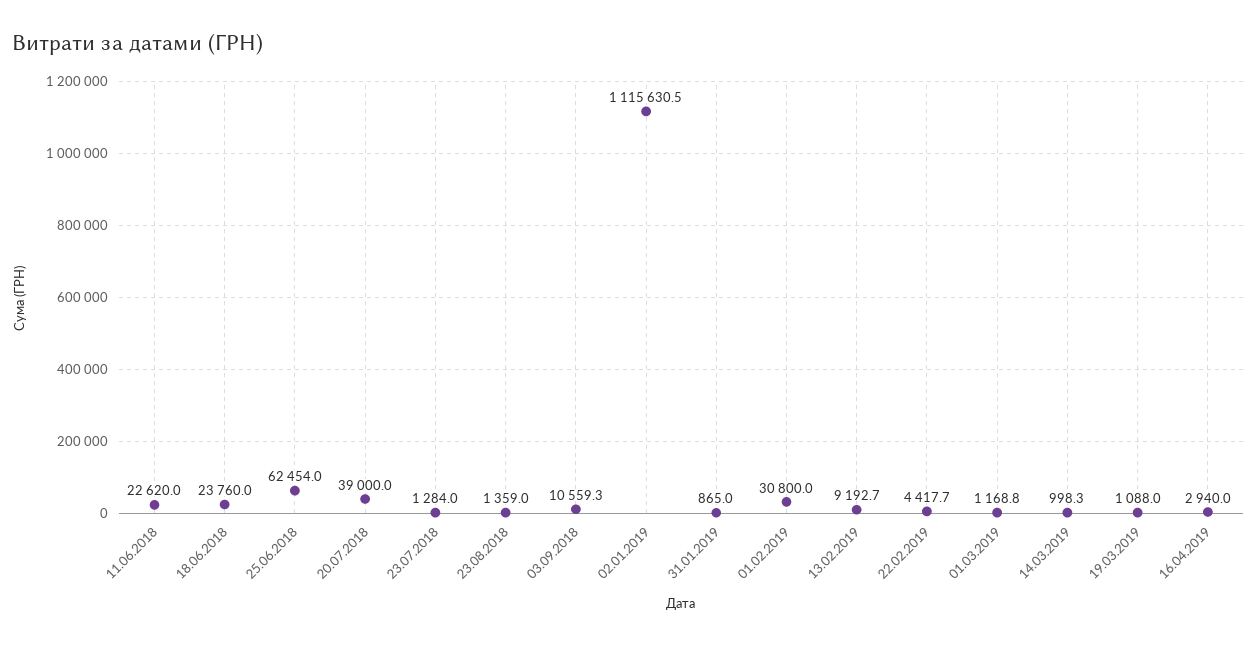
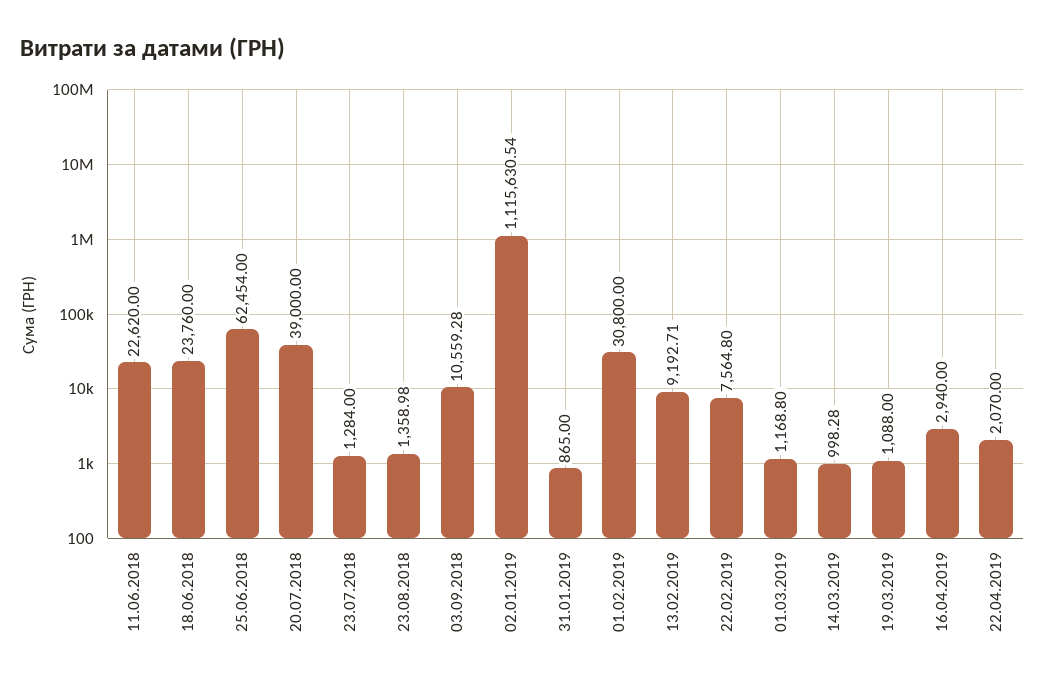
22.02.2019: 4417.7 -> 7564.8
22.04.2019: none -> 2070

